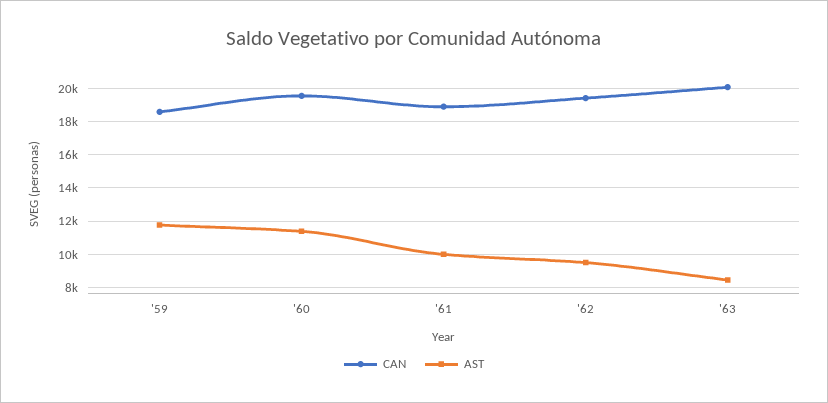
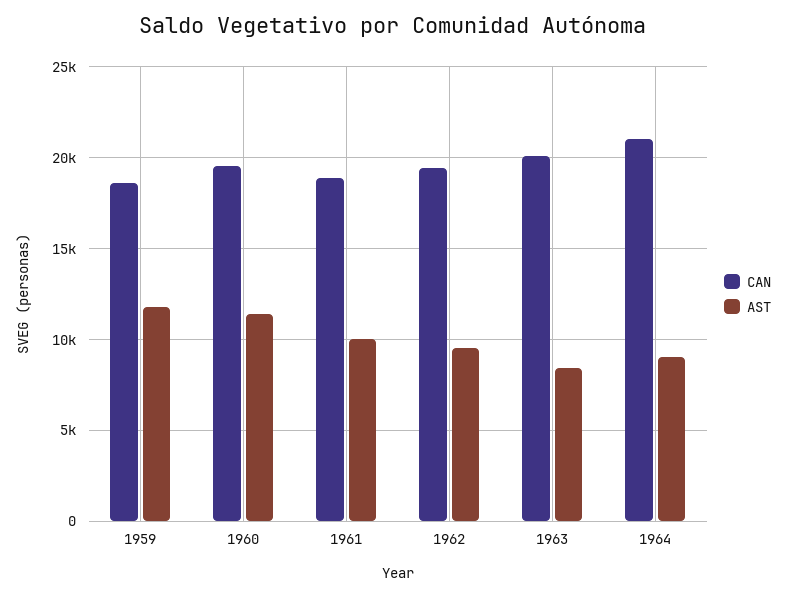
CAN, 1964: none -> 21000
AST, 1964: none -> 9000

